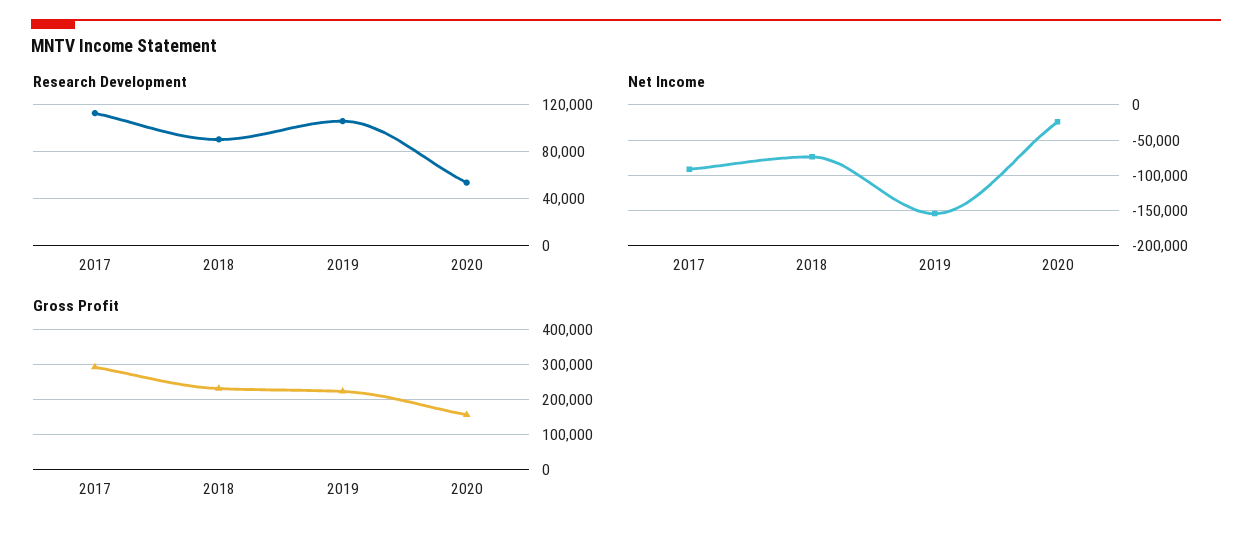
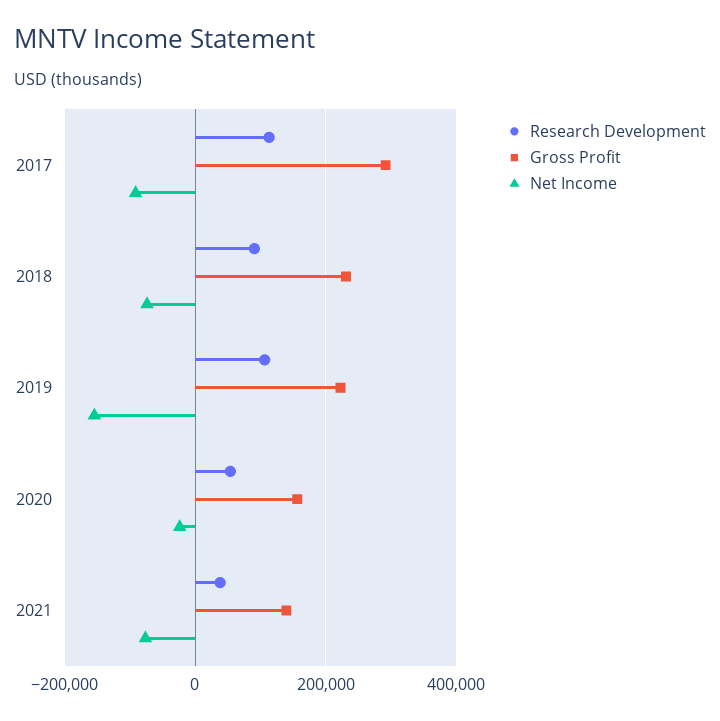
Research Development, 2021: none -> 40000
Gross Profit, 2021: none -> 140000
Net Income, 2021: none -> -80000

